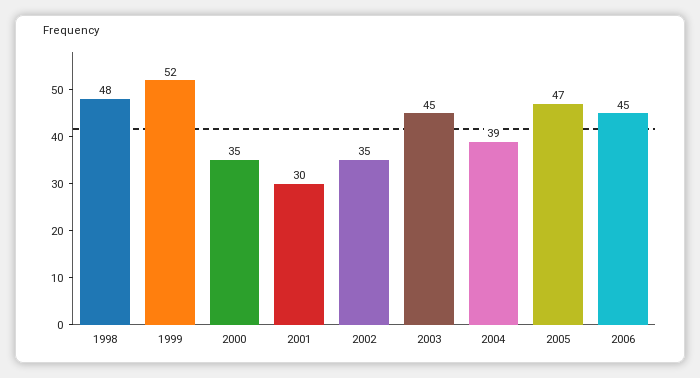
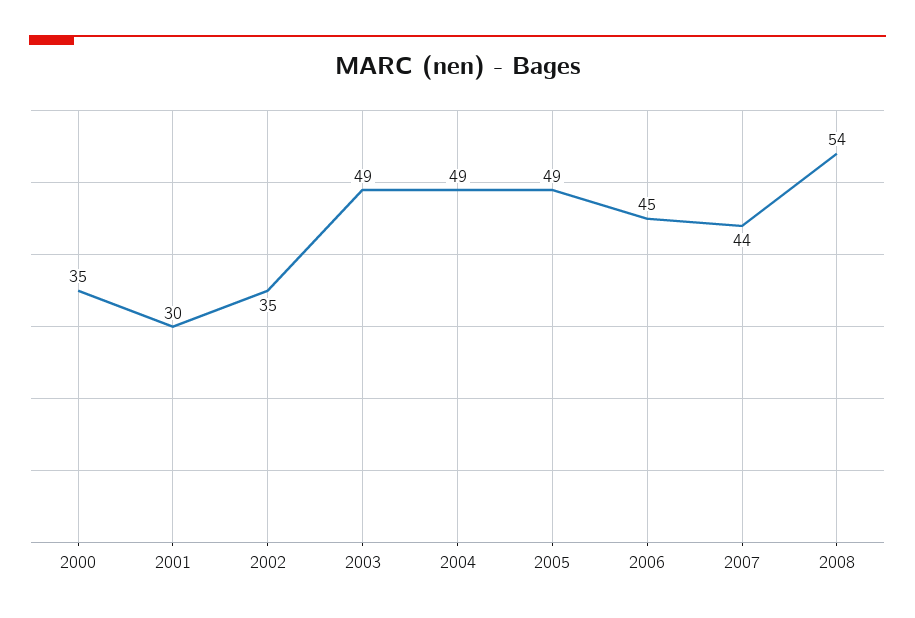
1998: 48 -> none
1999: 52 -> none
2003: 45 -> 49
2004: 39 -> 49
2005: 47 -> 49
2007: none -> 44
2008: none -> 54

